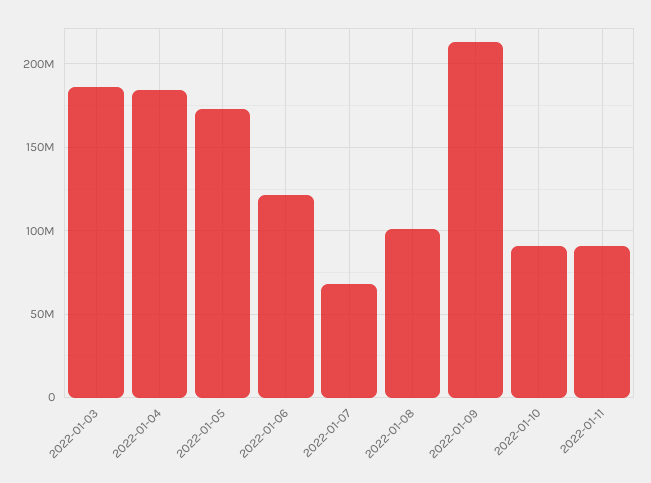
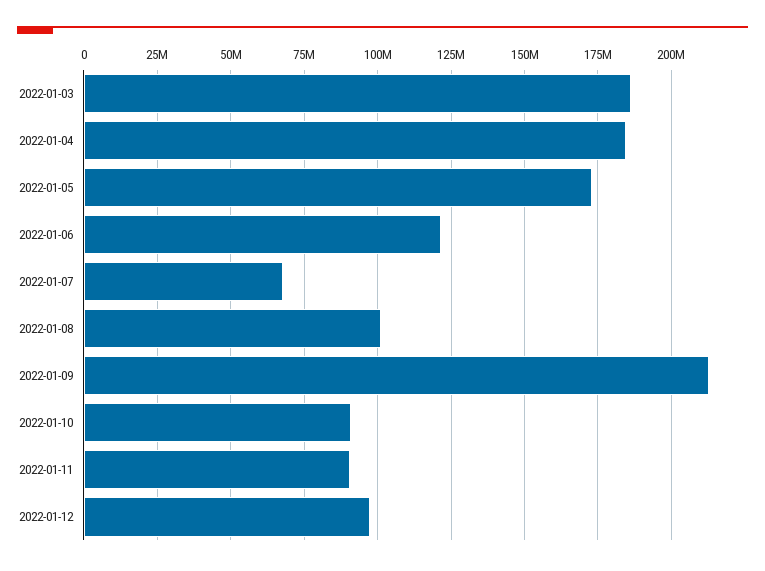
2022-01-12: none -> 97500000

